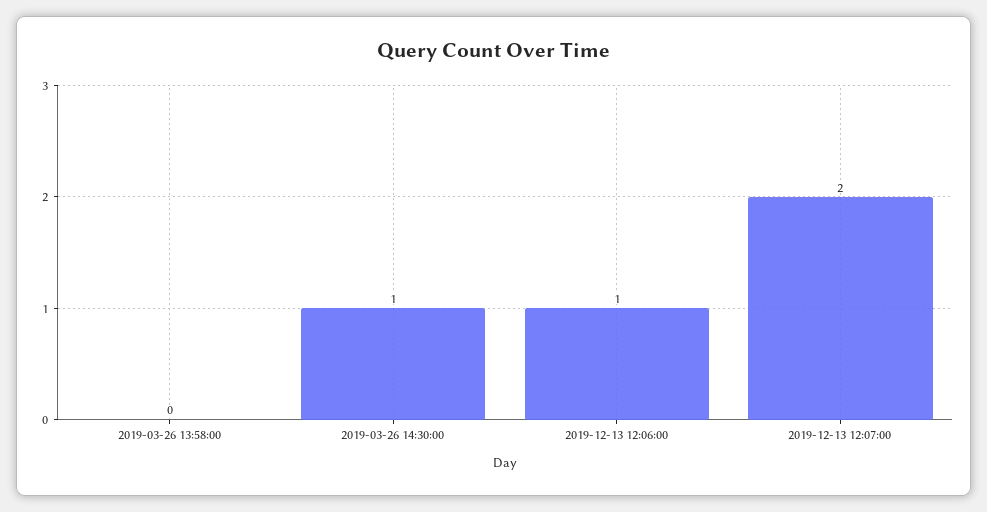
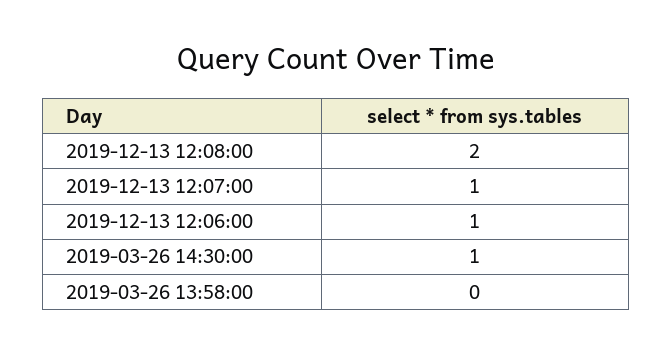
2019-12-13 12:07:00: 2 -> 1
2019-12-13 12:08:00: none -> 2

